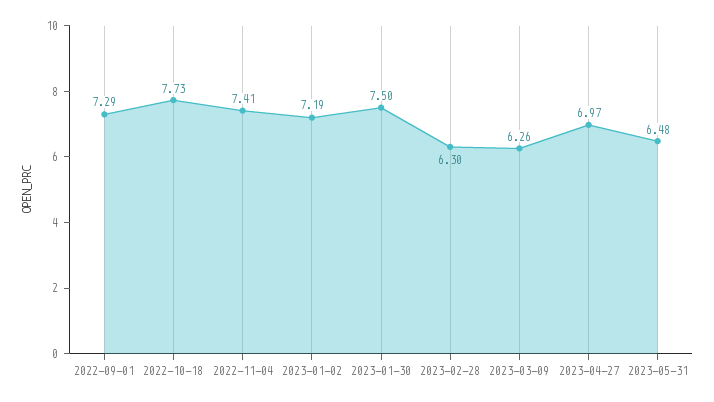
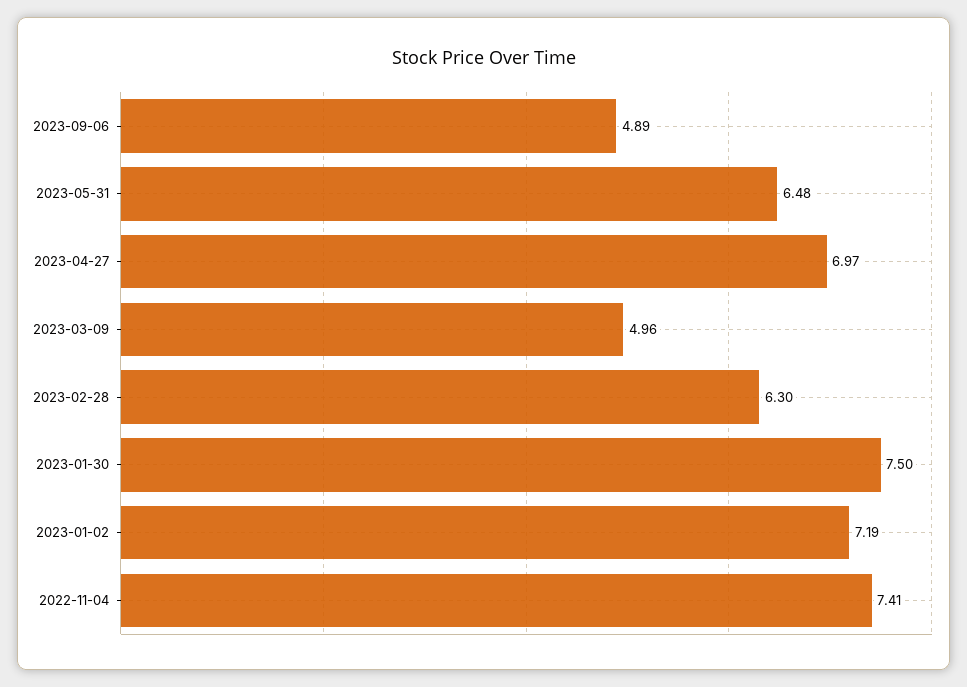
2022-09-01: 7.29 -> none
2022-10-18: 7.73 -> none
2023-03-09: 6.26 -> 4.96
2023-09-06: none -> 4.89

